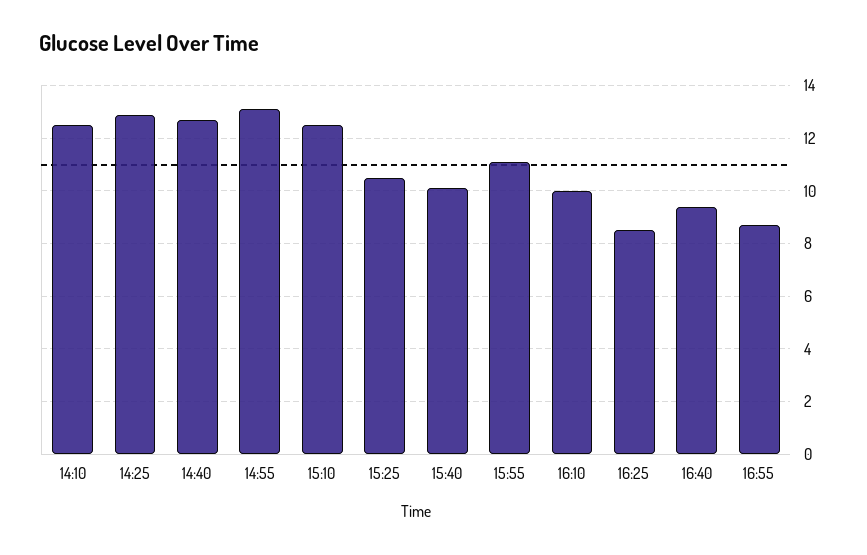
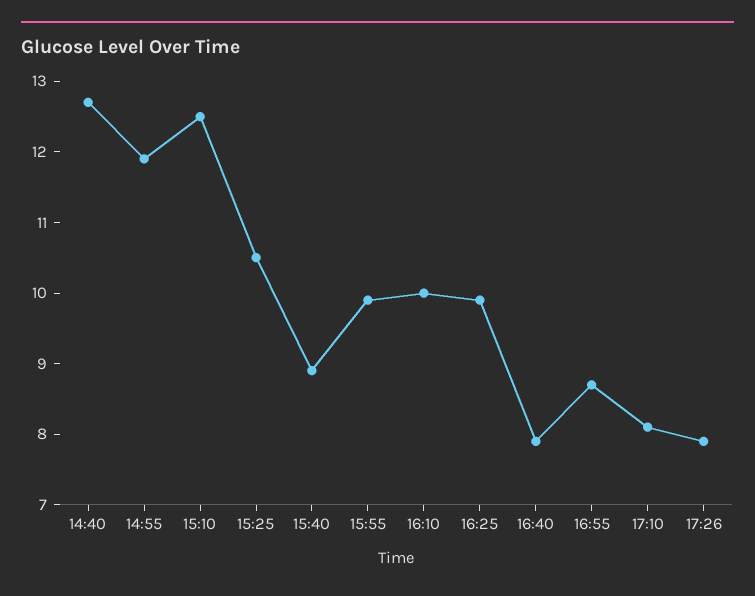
14:10: 12.5 -> none
14:25: 13 -> none
14:55: 13 -> 12
15:40: 10 -> 9
15:55: 11 -> 10
16:25: 8.5 -> 10
16:40: 9.5 -> 8
17:10: none -> 8
17:26: none -> 8

